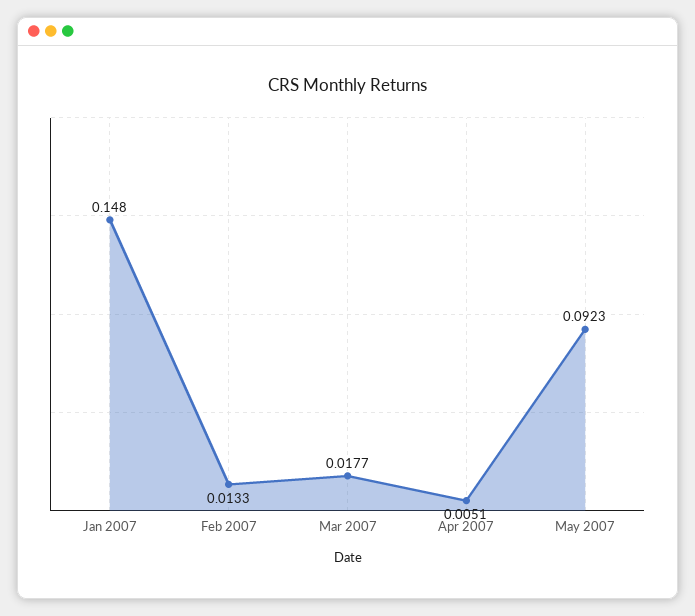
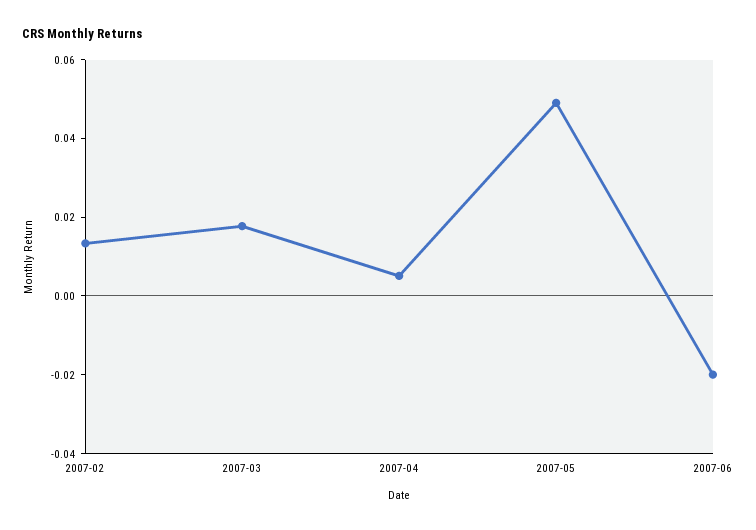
Jan 2007: 0.148 -> none
May 2007: 0.0923 -> 0.05
2007-06: none -> -0.02

